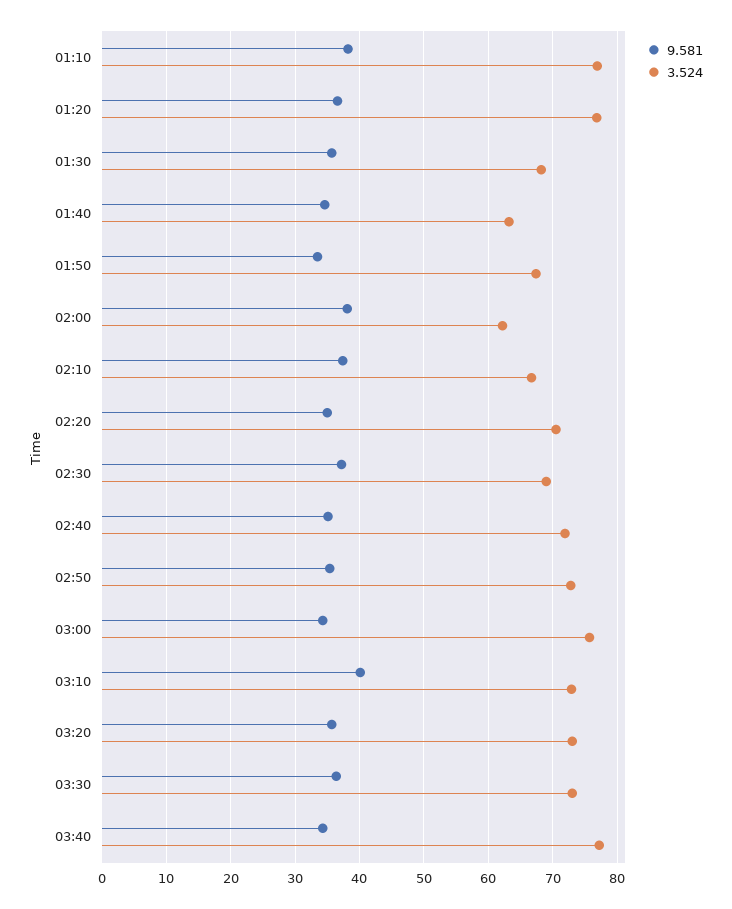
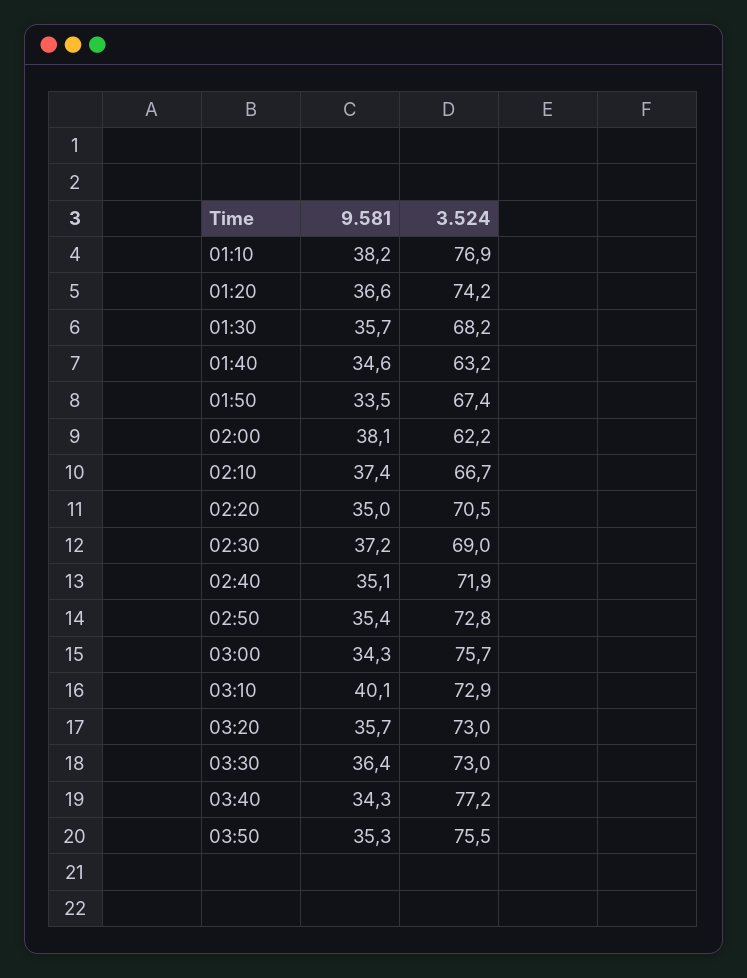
3.524, 01:20: 77 -> 74.2
9.581, 03:50: none -> 35.3
3.524, 03:50: none -> 75.5

